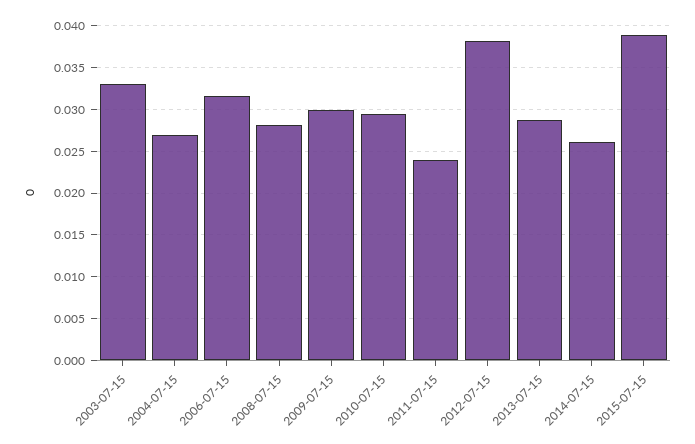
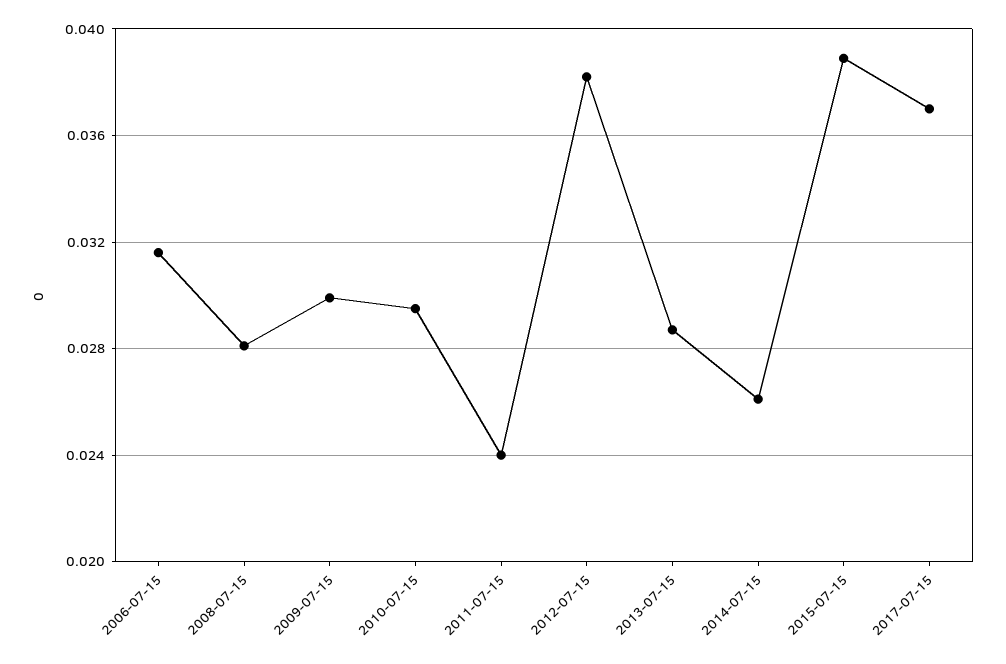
2003-07-15: 0.033 -> none
2004-07-15: 0.027 -> none
2017-07-15: none -> 0.037

